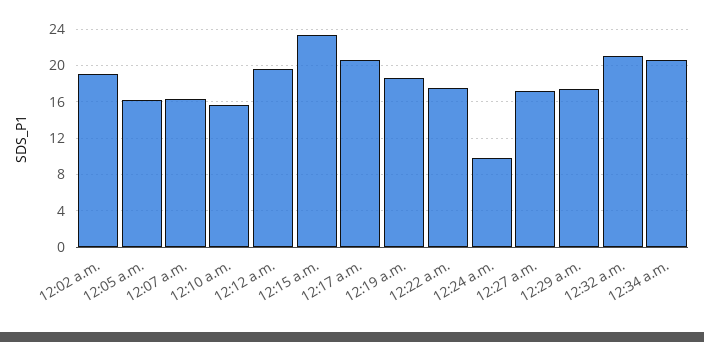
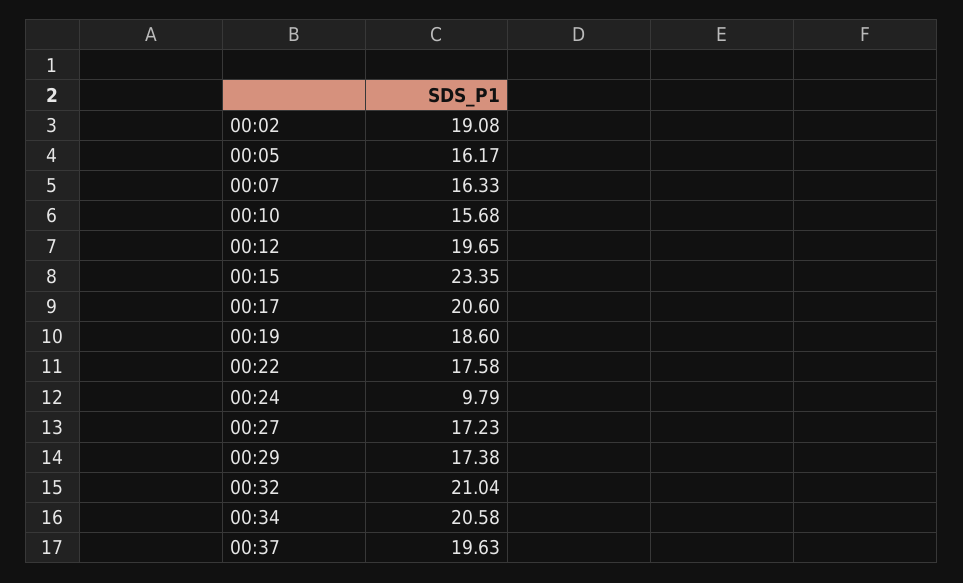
00:37: none -> 19.63

